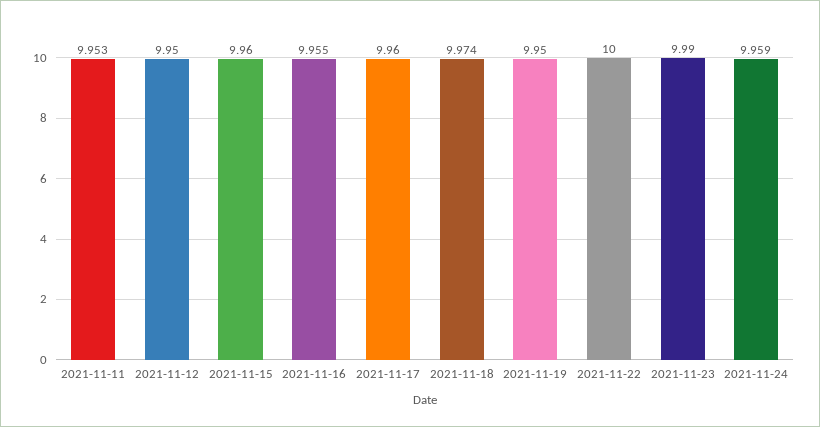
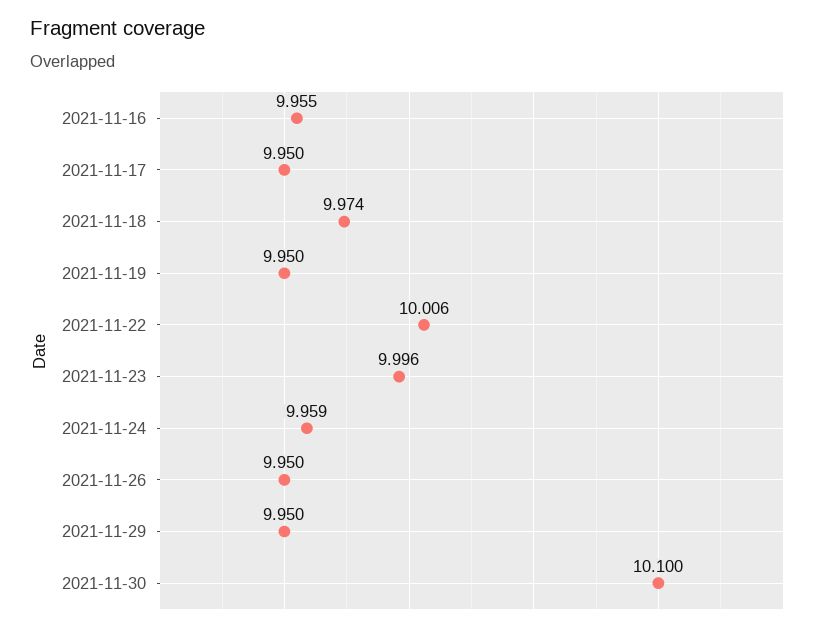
2021-11-11: 9.953 -> none
2021-11-12: 9.95 -> none
2021-11-15: 9.96 -> none
2021-11-17: 9.96 -> 9.95
2021-11-22: 10 -> 10.006
2021-11-23: 9.99 -> 9.996
2021-11-26: none -> 9.95
2021-11-29: none -> 9.95
2021-11-30: none -> 10.1

